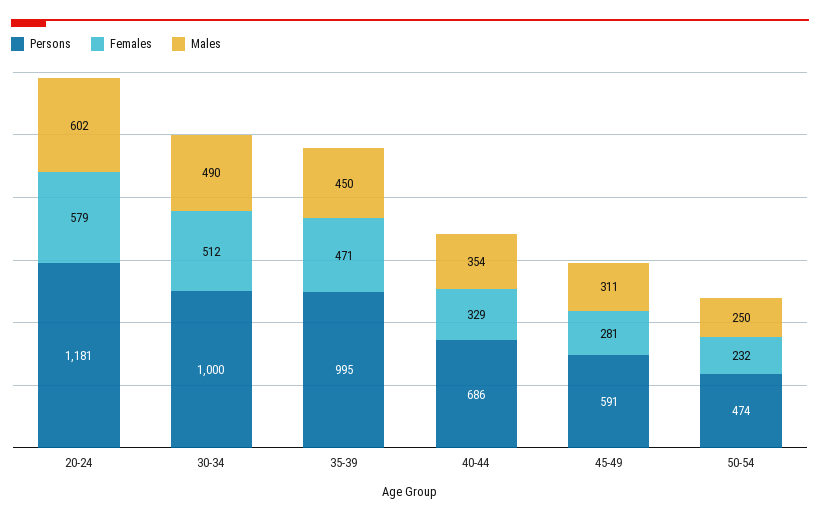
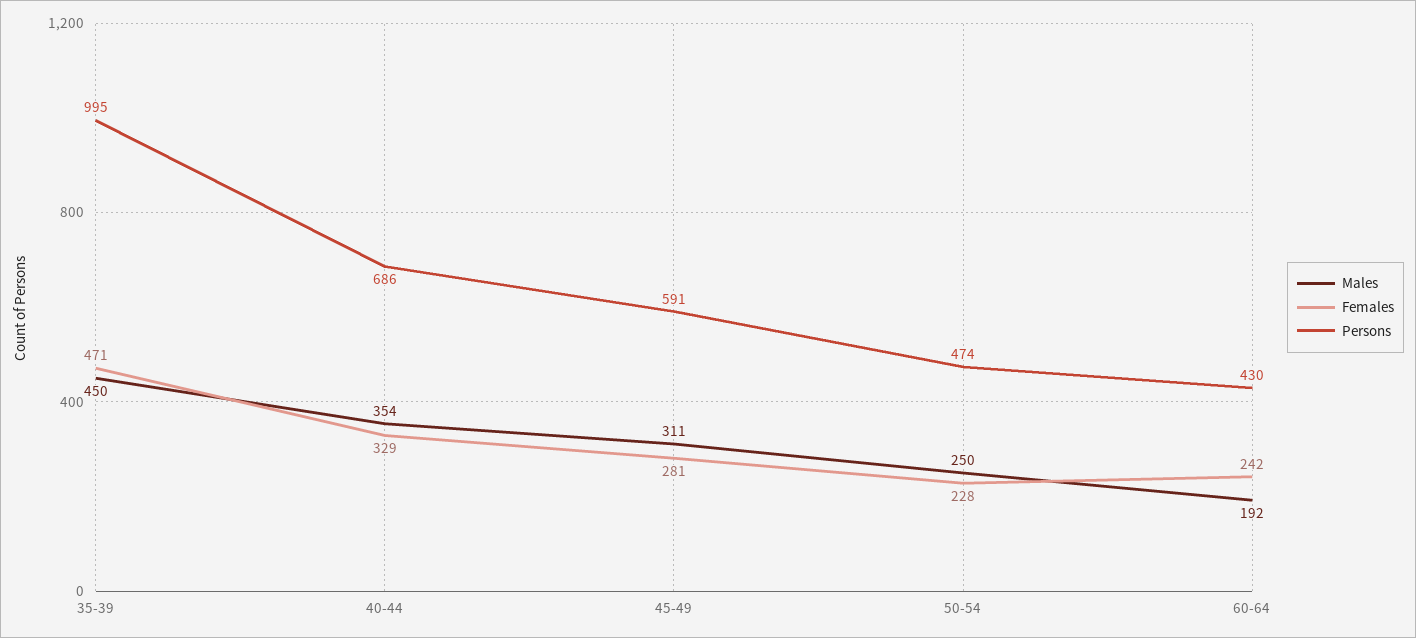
Persons, 20-24: 1181 -> none
Females, 20-24: 579 -> none
Males, 20-24: 602 -> none
Persons, 30-34: 1000 -> none
Females, 30-34: 512 -> none
Males, 30-34: 490 -> none
Females, 50-54: 232 -> 228
Males, 60-64: none -> 192
Females, 60-64: none -> 242
Persons, 60-64: none -> 430

